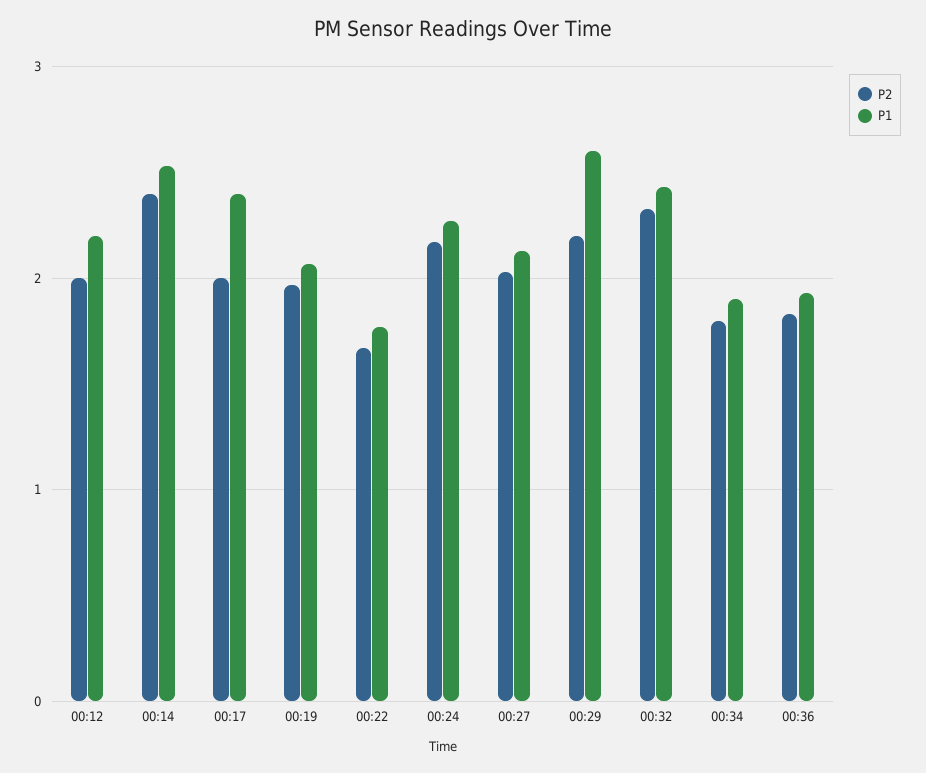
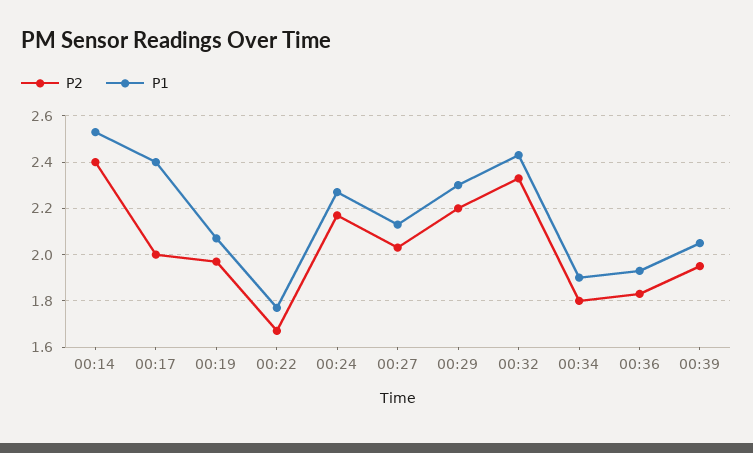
P2, 00:12: 2 -> none
P1, 00:12: 2.2 -> none
P1, 00:29: 2.6 -> 2.3
P2, 00:39: none -> 1.95
P1, 00:39: none -> 2.05

